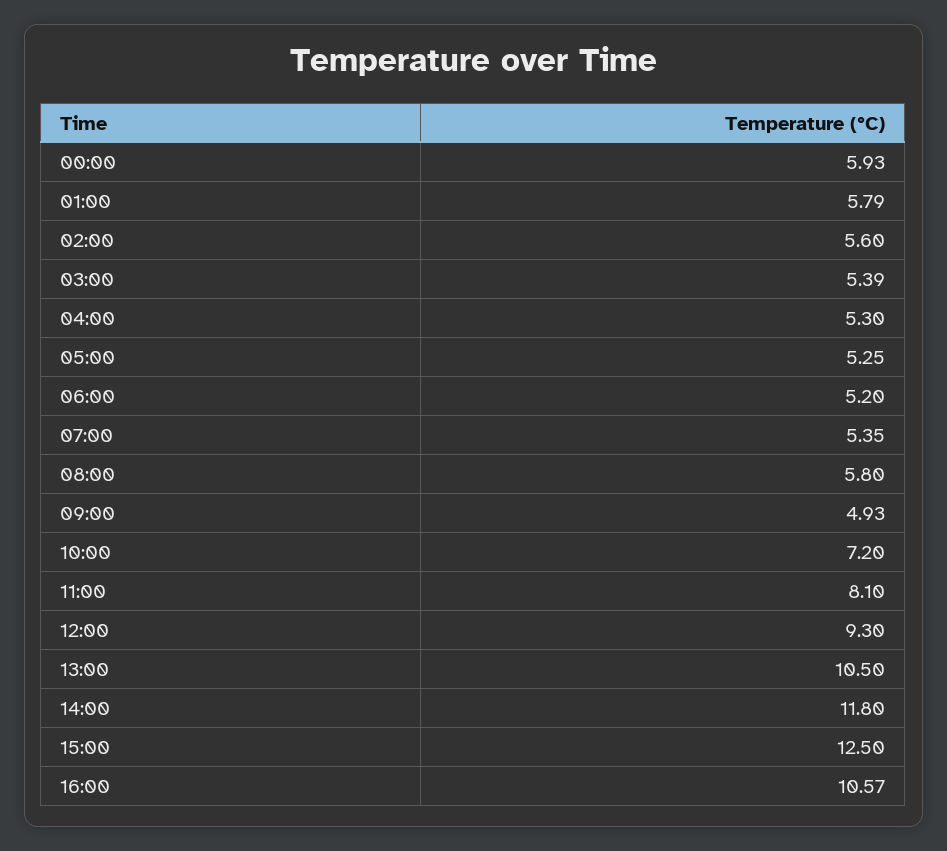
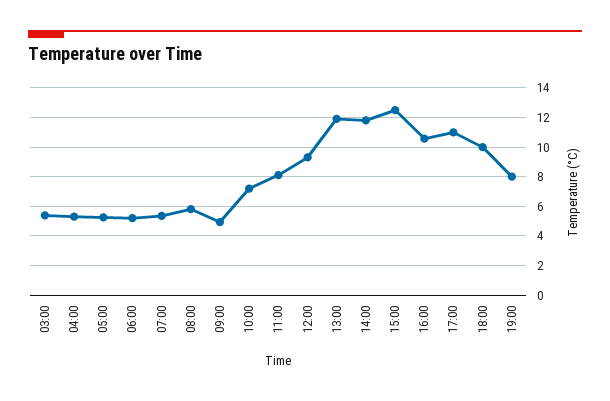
00:00: 5.93 -> none
01:00: 5.79 -> none
02:00: 5.6 -> none
13:00: 10.5 -> 12
17:00: none -> 11
18:00: none -> 10
19:00: none -> 8

